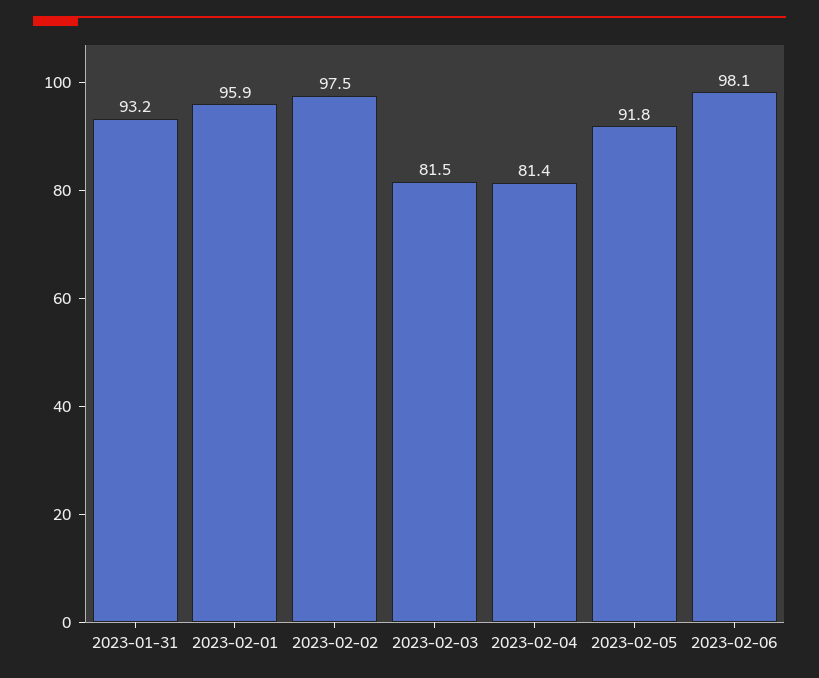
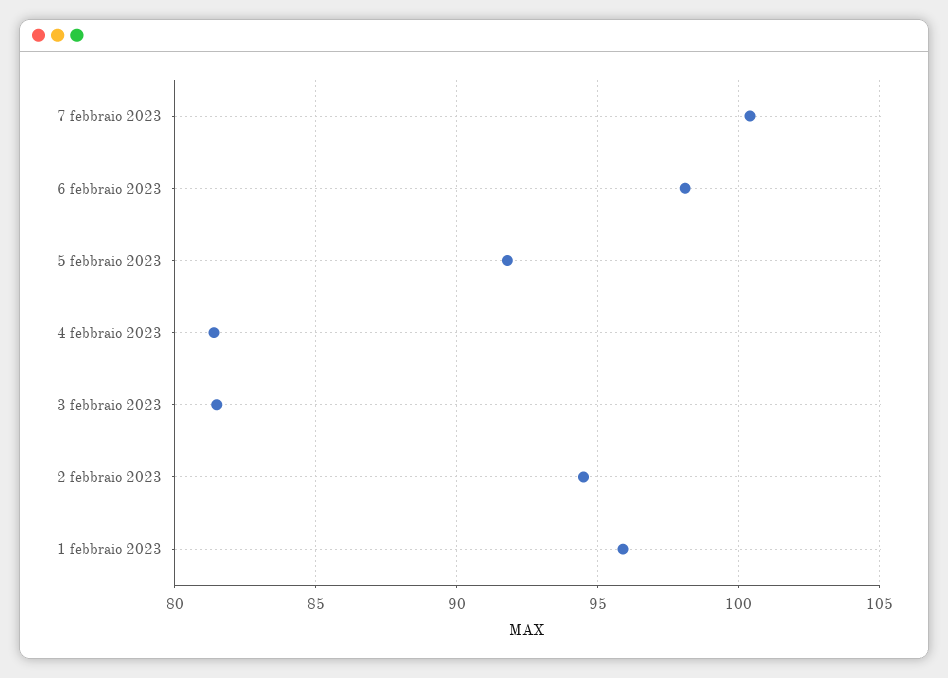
2023-01-31: 93.2 -> none
2023-02-02: 97.5 -> 94.5
7 febbraio 2023: none -> 100.5

